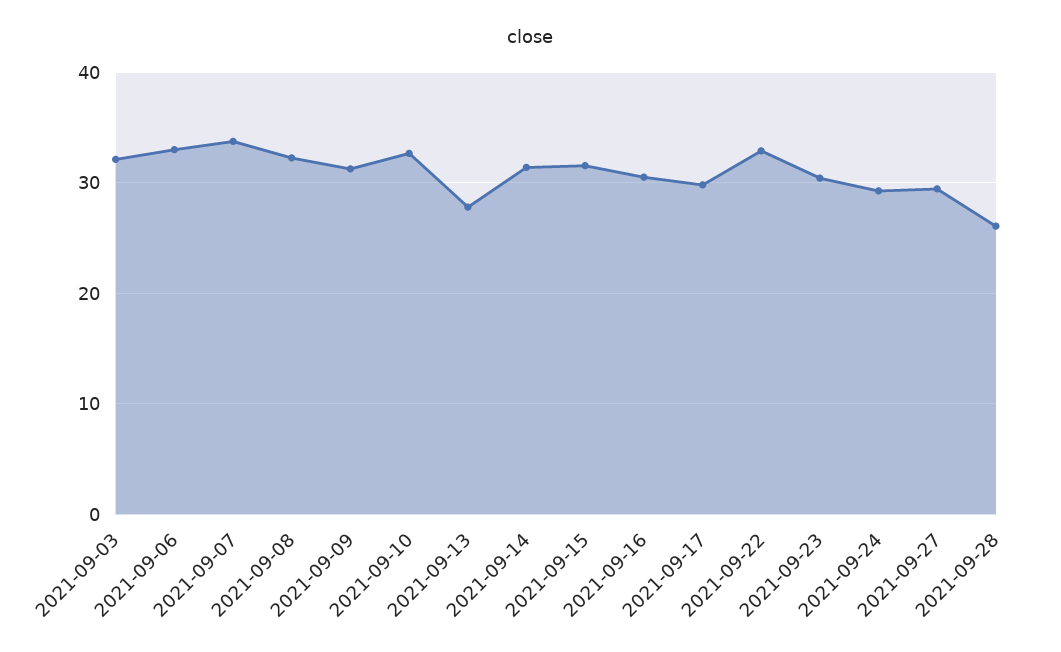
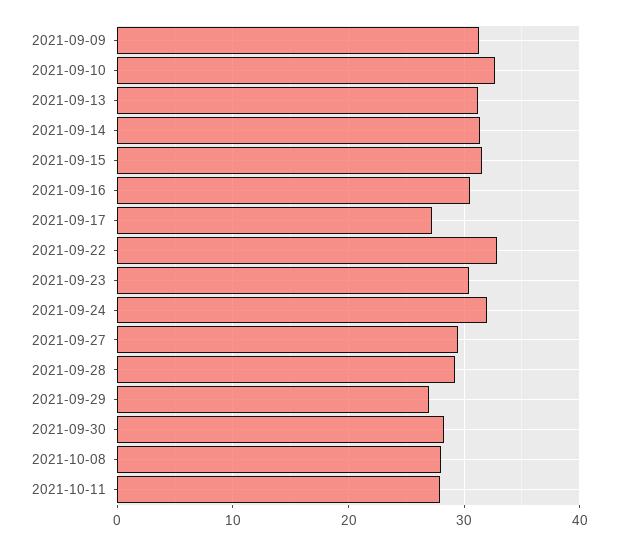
2021-09-03: 32 -> none
2021-09-06: 33 -> none
2021-09-07: 34 -> none
2021-09-08: 32 -> none
2021-09-13: 28 -> 31
2021-09-17: 30 -> 27
2021-09-24: 29 -> 32
2021-09-28: 26 -> 29
2021-09-29: none -> 27
2021-09-30: none -> 28
2021-10-08: none -> 28
2021-10-11: none -> 28

